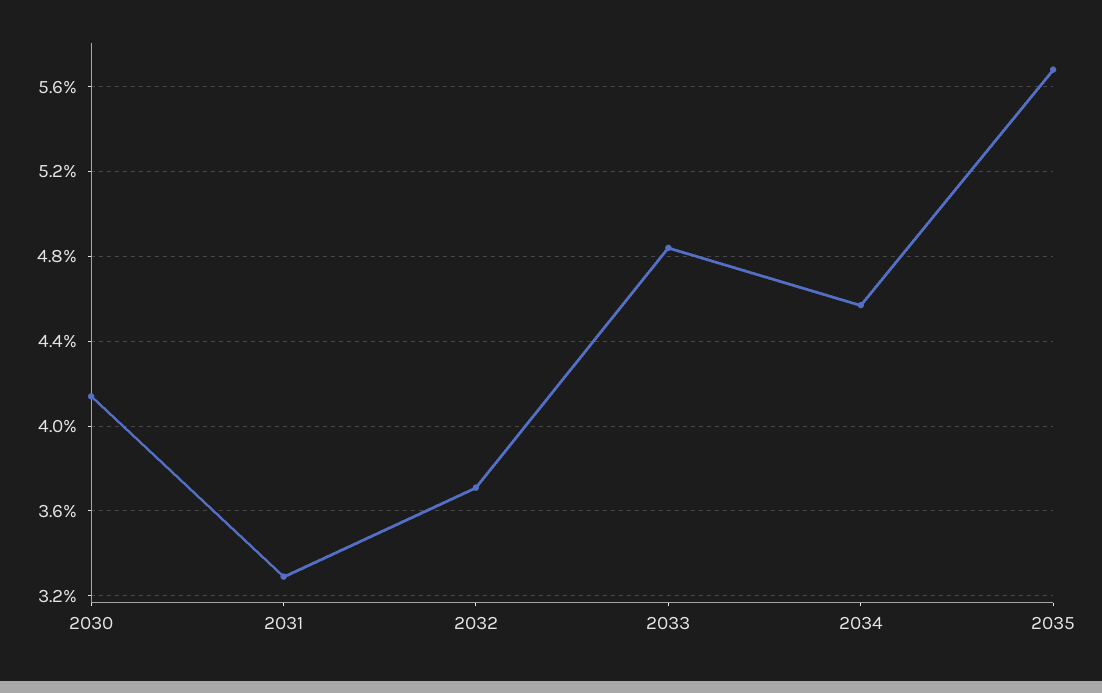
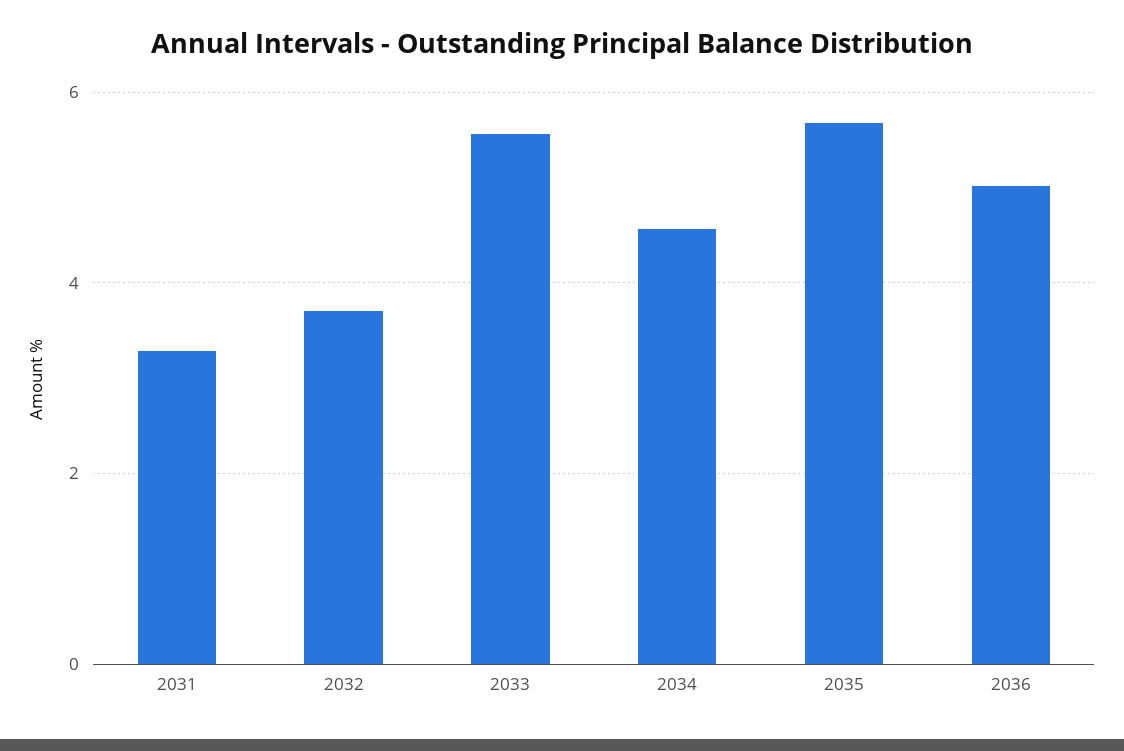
2030: 4.15 -> none
2033: 4.85 -> 5.6
2036: none -> 5

